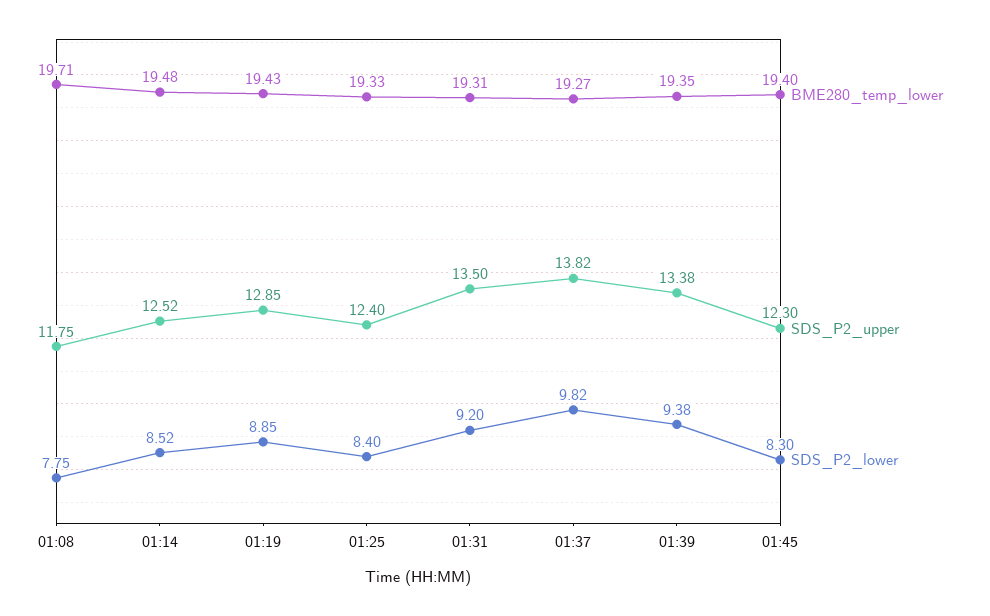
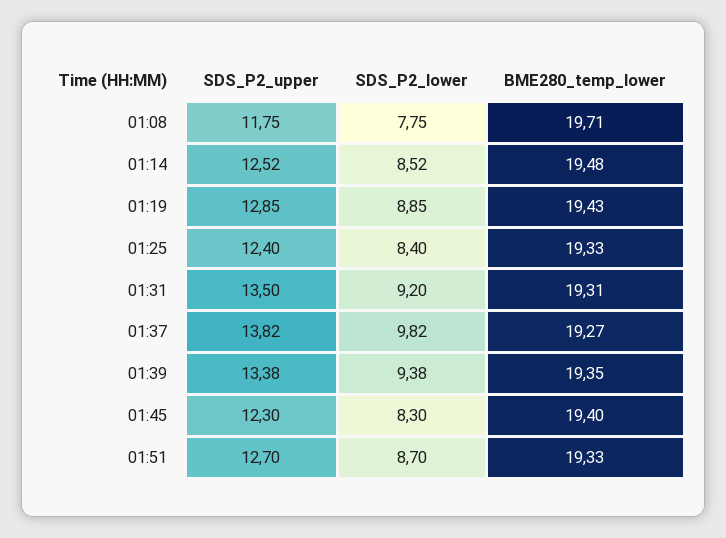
SDS_P2_upper, 01:51: none -> 12.7
SDS_P2_lower, 01:51: none -> 8.7
BME280_temp_lower, 01:51: none -> 19.33

